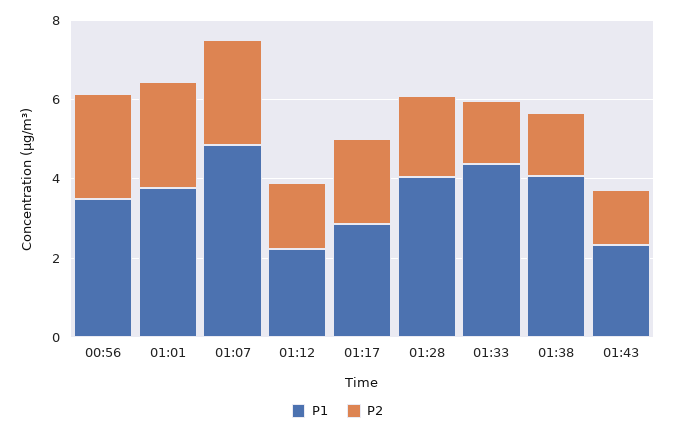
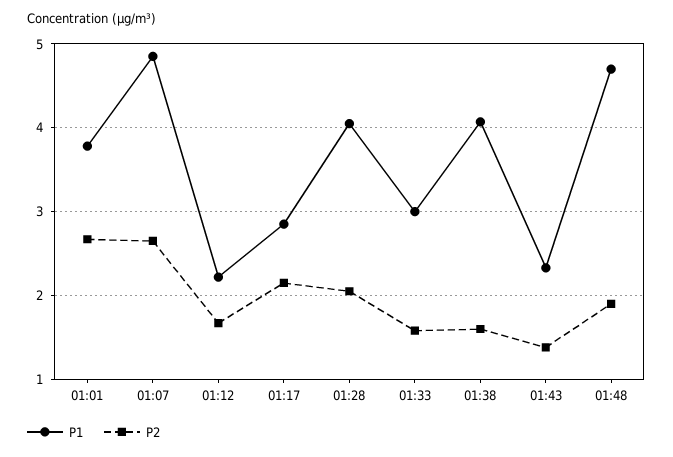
P1, 00:56: 3.5 -> none
P2, 00:56: 2.5 -> none
P1, 01:33: 4.5 -> 3
P1, 01:48: none -> 4.7
P2, 01:48: none -> 1.9

